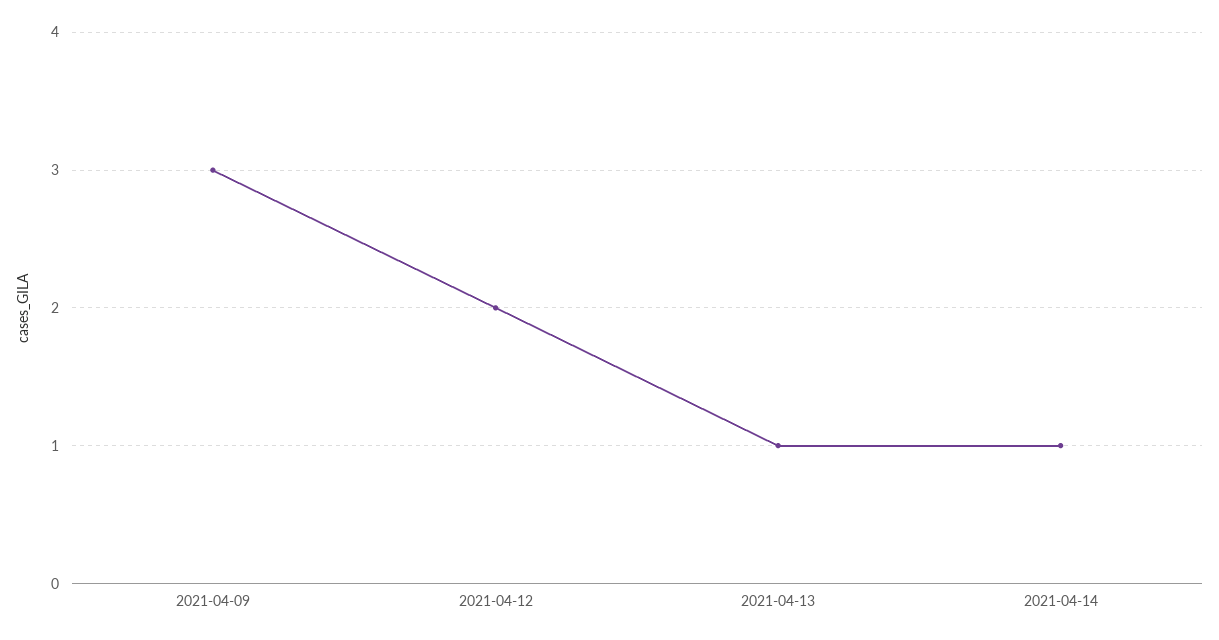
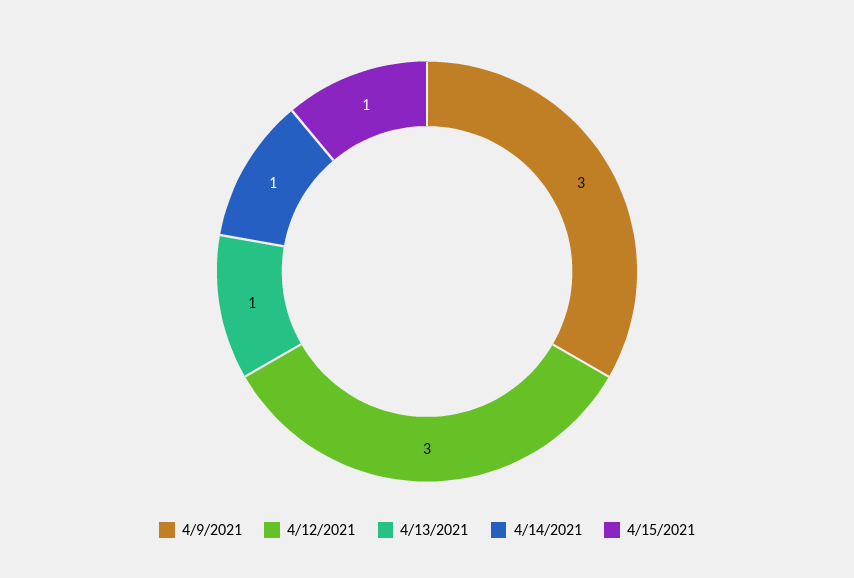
2021-04-12: 2 -> 3
4/15/2021: none -> 1

